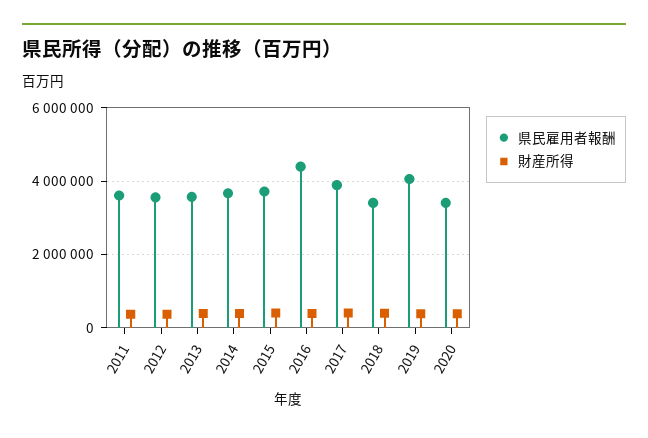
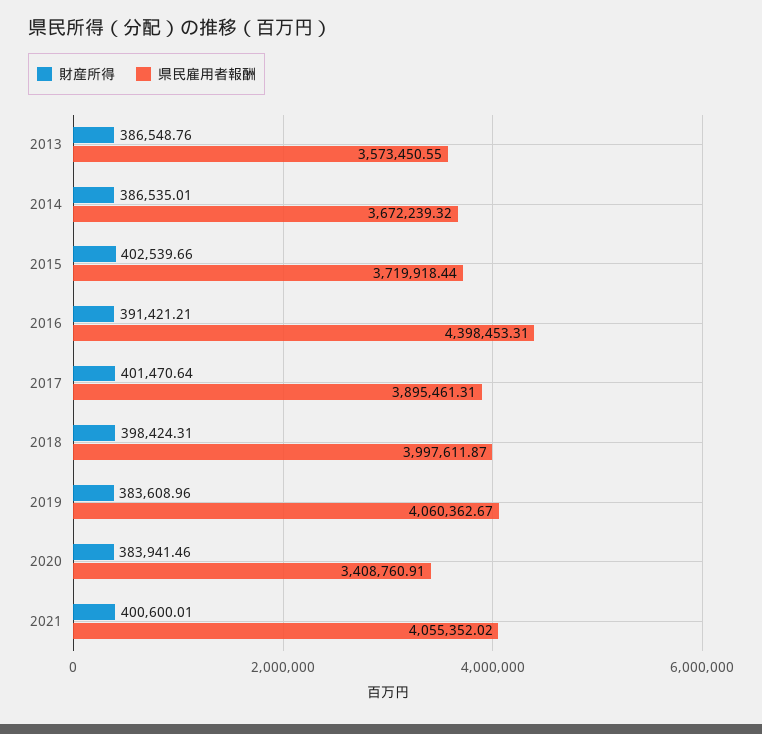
県民雇用者報酬, 2011: 3600000 -> none
財産所得, 2011: 400000 -> none
県民雇用者報酬, 2012: 3600000 -> none
財産所得, 2012: 400000 -> none
県民雇用者報酬, 2018: 3400000 -> 3997611.87
財産所得, 2021: none -> 400600.01
県民雇用者報酬, 2021: none -> 4055352.02

